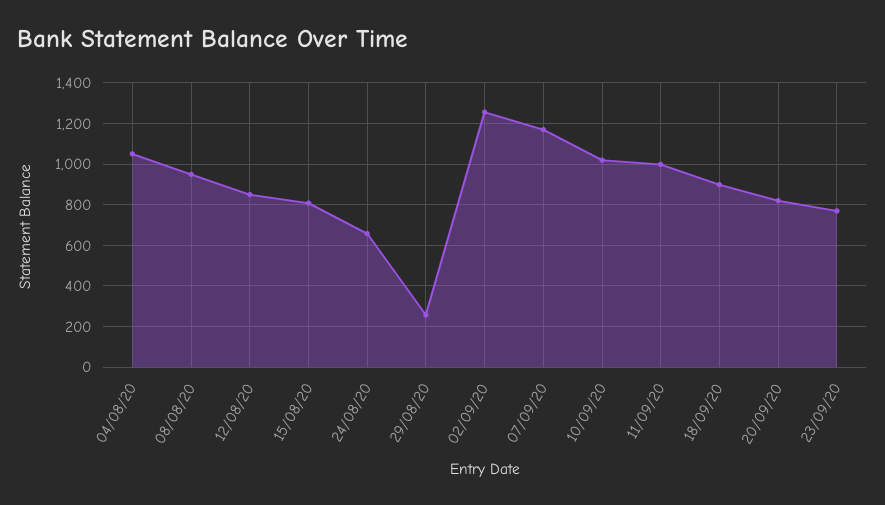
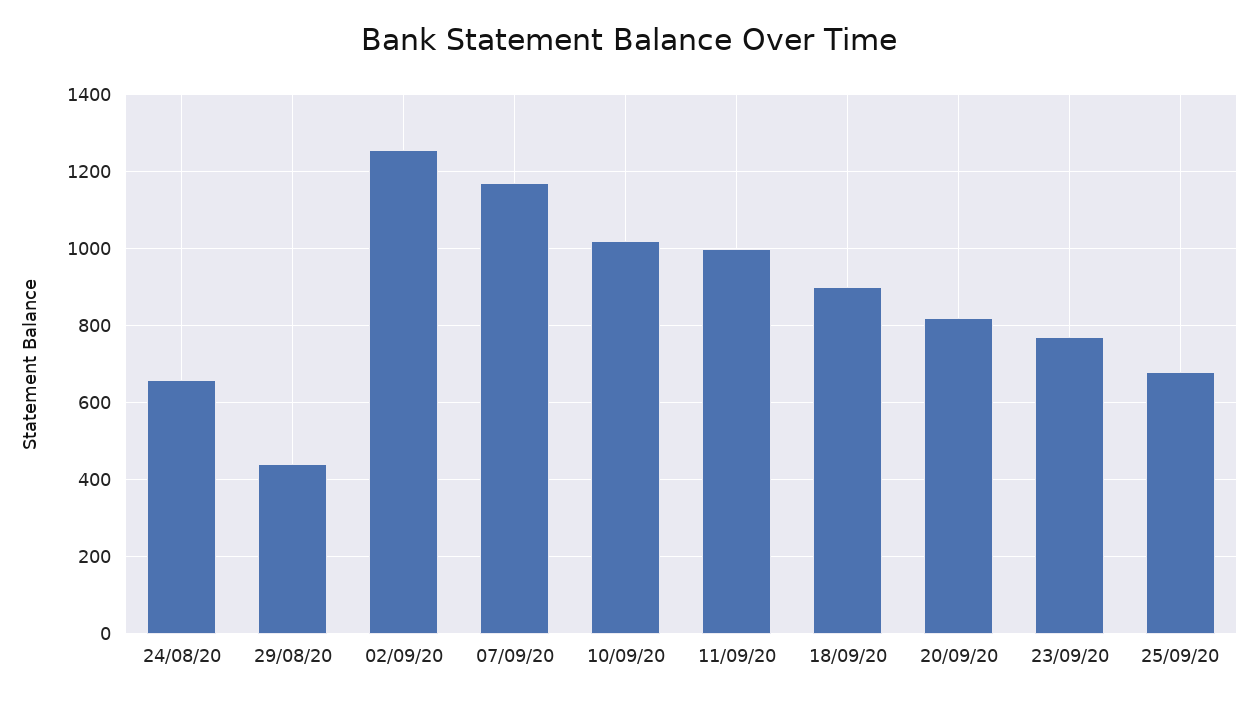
04/08/20: 1050 -> none
08/08/20: 950 -> none
12/08/20: 850 -> none
15/08/20: 800 -> none
29/08/20: 250 -> 440
25/09/20: none -> 680

